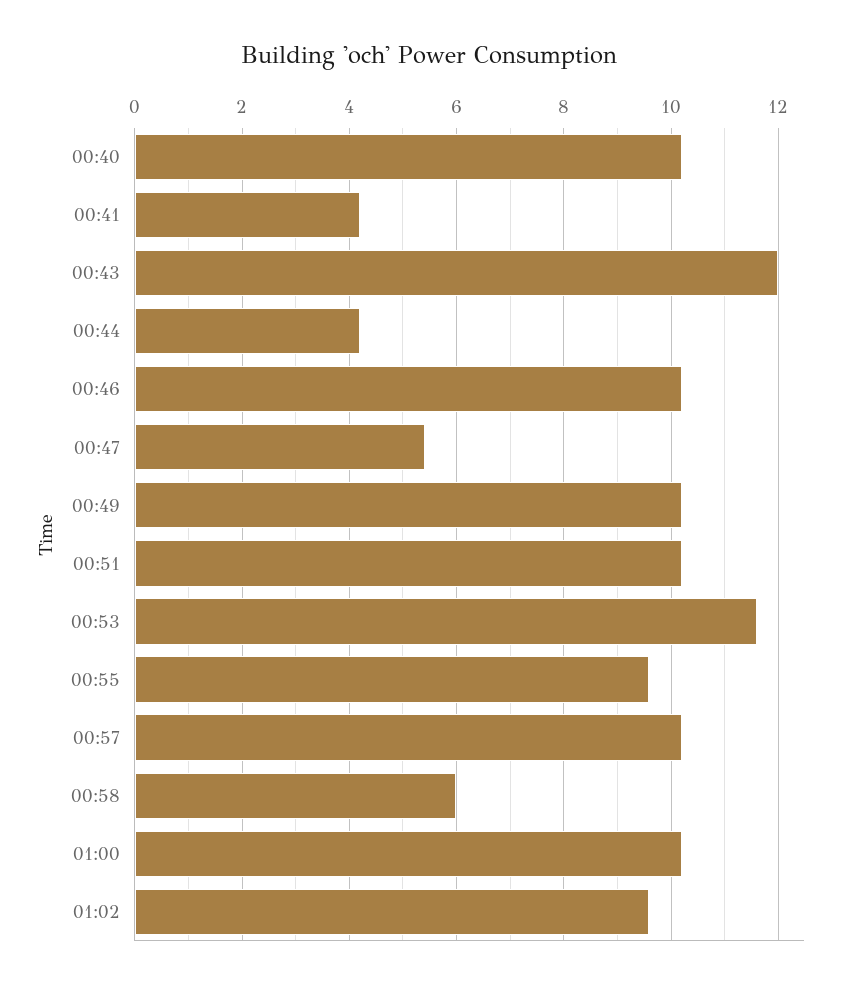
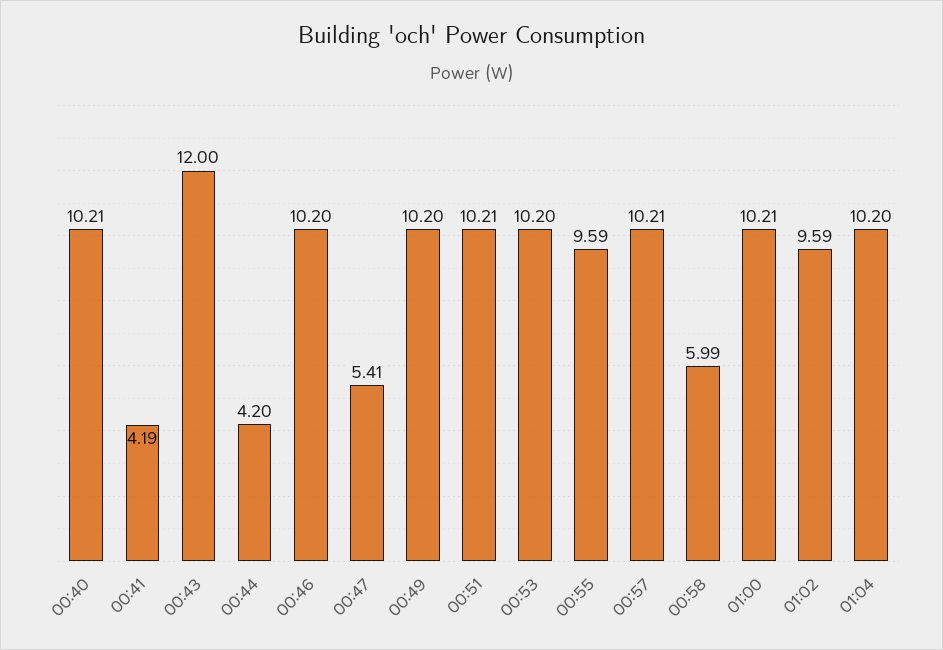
00:53: 11.6 -> 10.2
01:04: none -> 10.2

